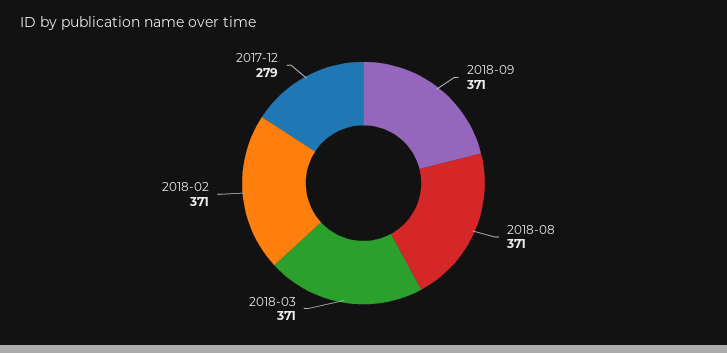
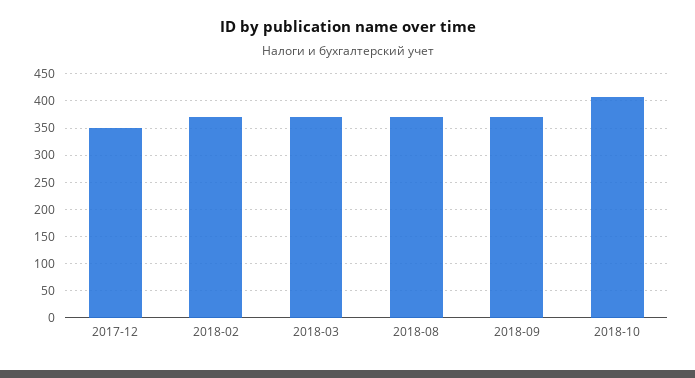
2017-12: 279 -> 350
2018-10: none -> 400

